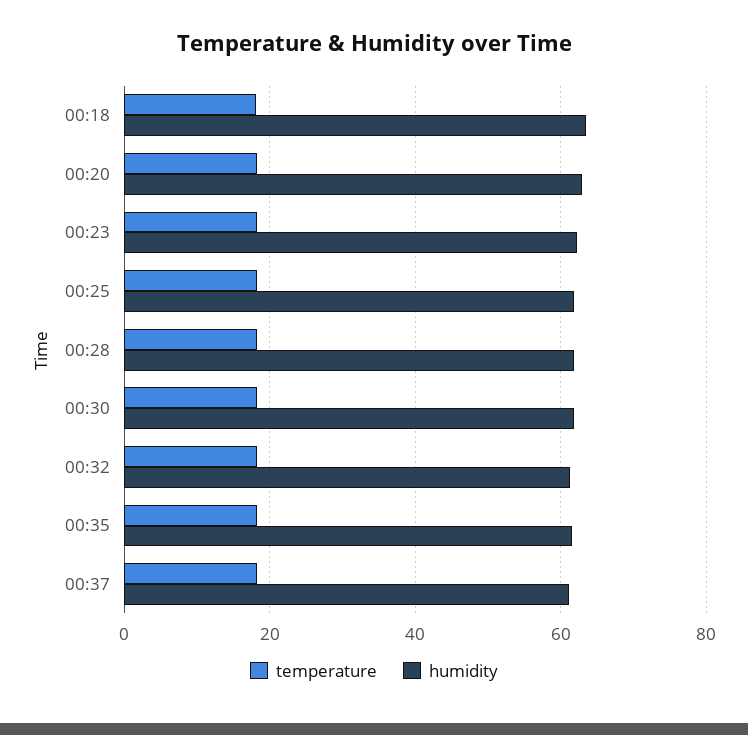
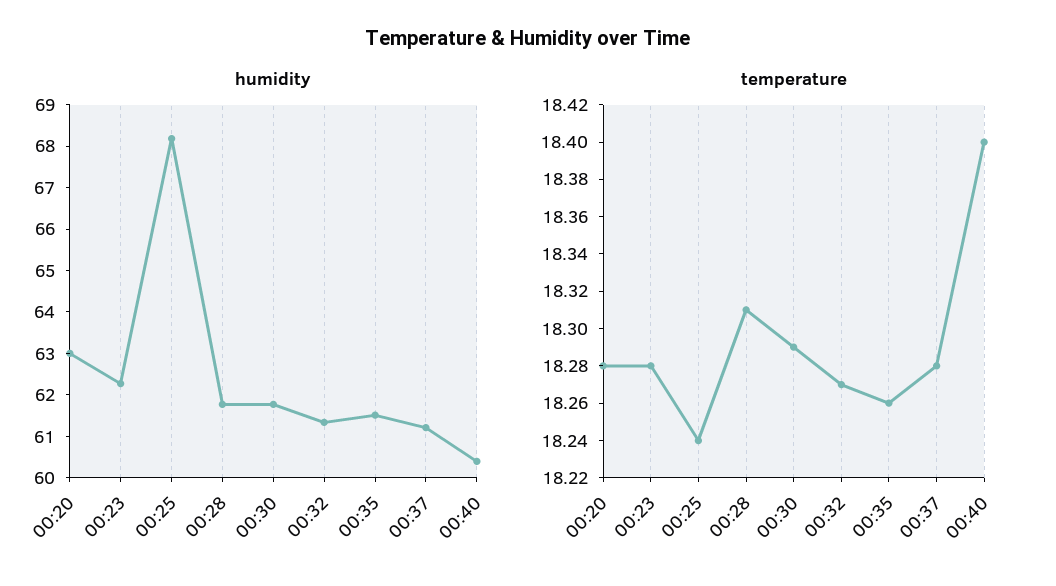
temperature, 00:18: 18 -> none
humidity, 00:18: 64 -> none
humidity, 00:25: 62 -> 68.2
humidity, 00:40: none -> 60.4
temperature, 00:40: none -> 18.4

